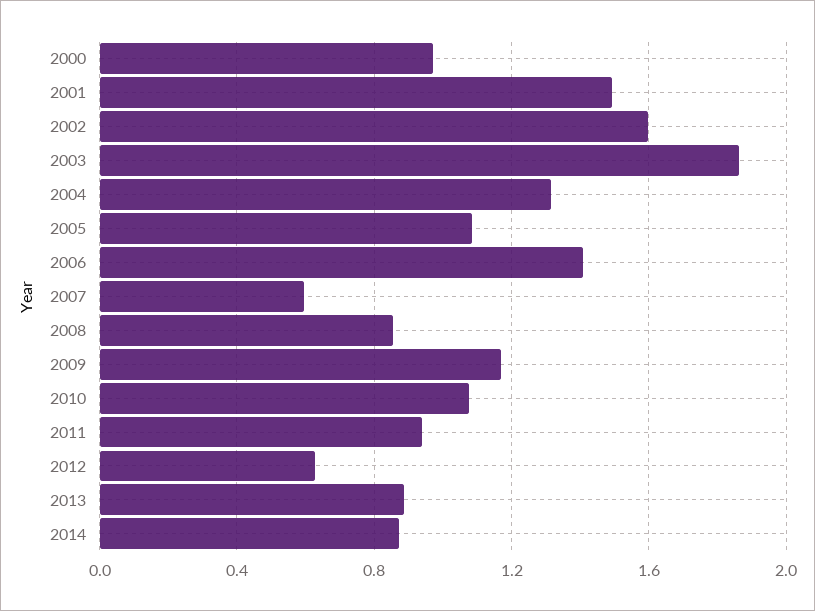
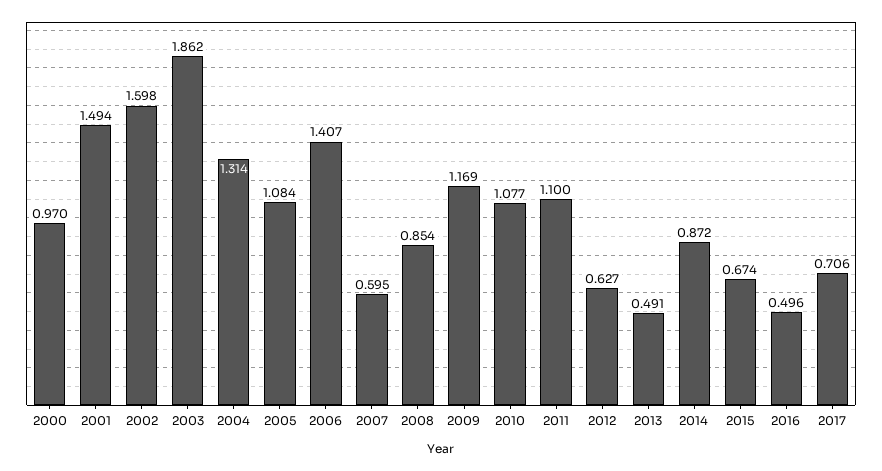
2011: 0.95 -> 1.1
2013: 0.9 -> 0.491
2015: none -> 0.674
2016: none -> 0.496
2017: none -> 0.706

